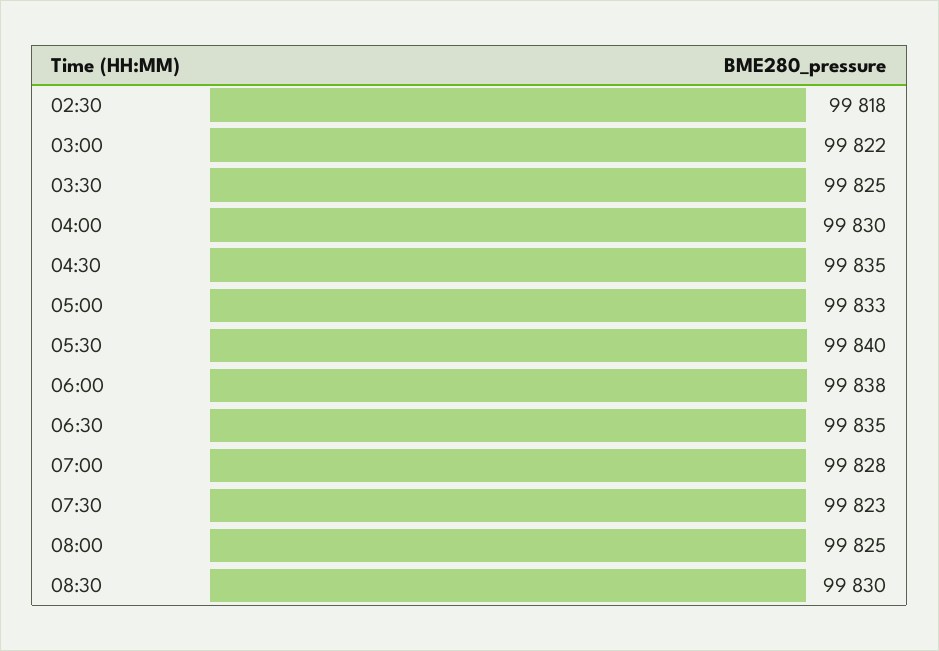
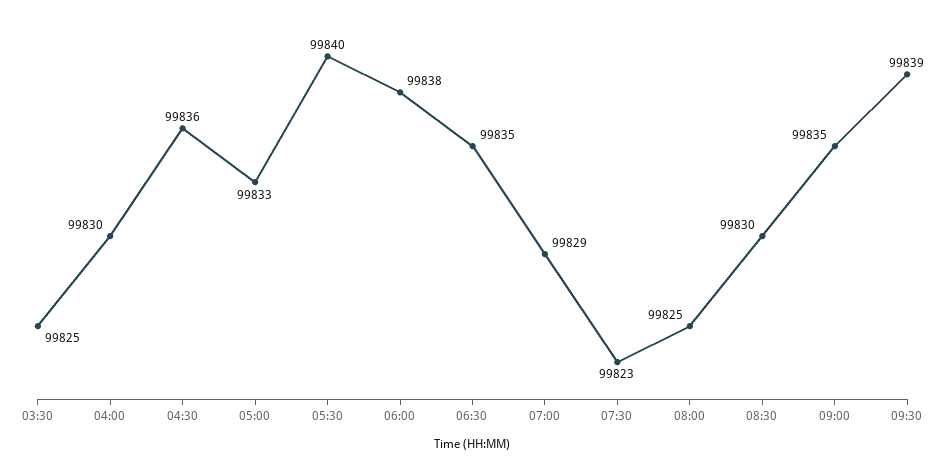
02:30: 99818 -> none
03:00: 99822 -> none
04:30: 99835 -> 99836
07:00: 99828 -> 99829
09:00: none -> 99835
09:30: none -> 99839

